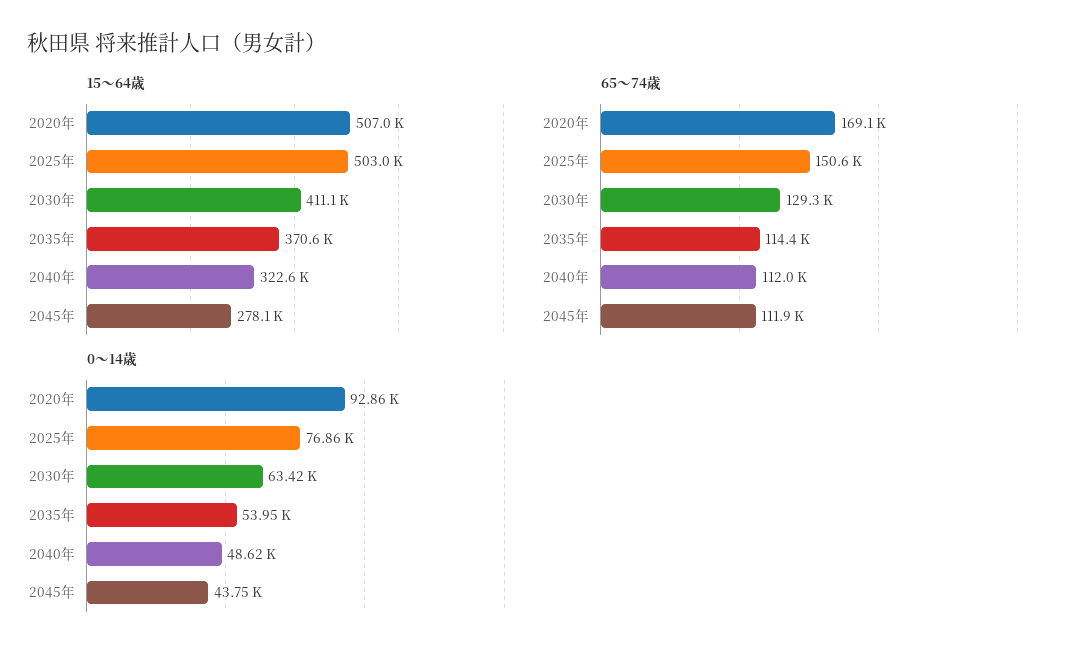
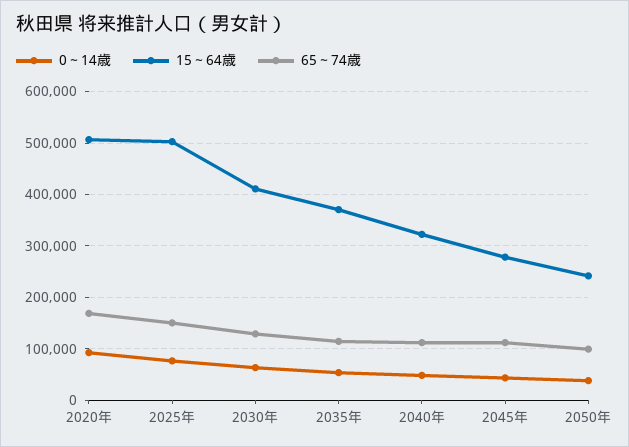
0～14歳, 2050年: none -> 40000
15～64歳, 2050年: none -> 240000
65～74歳, 2050年: none -> 100000

